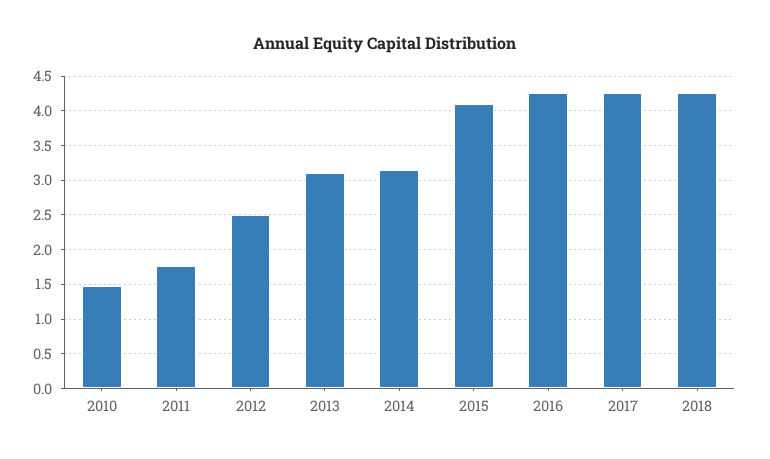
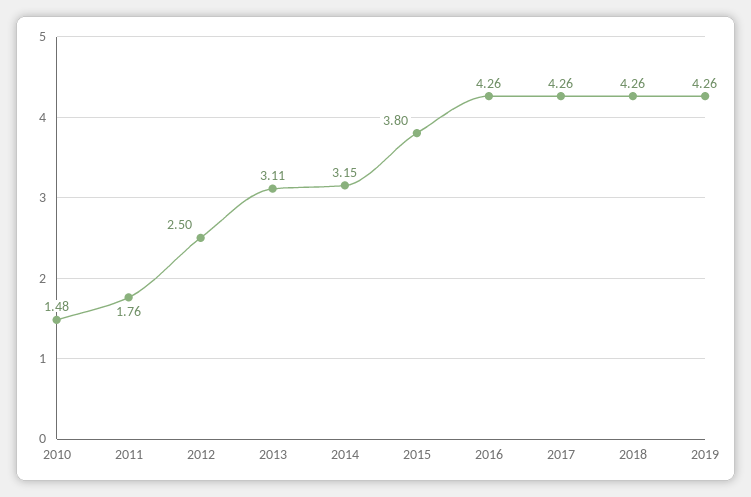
2015: 4.1 -> 3.8
2019: none -> 4.26

